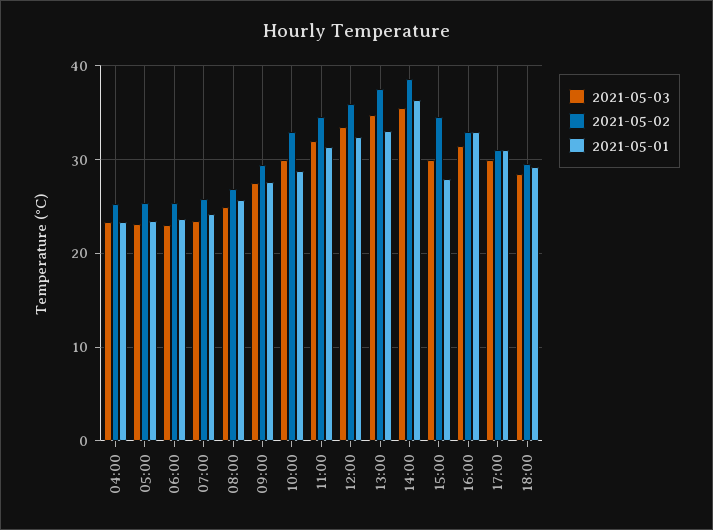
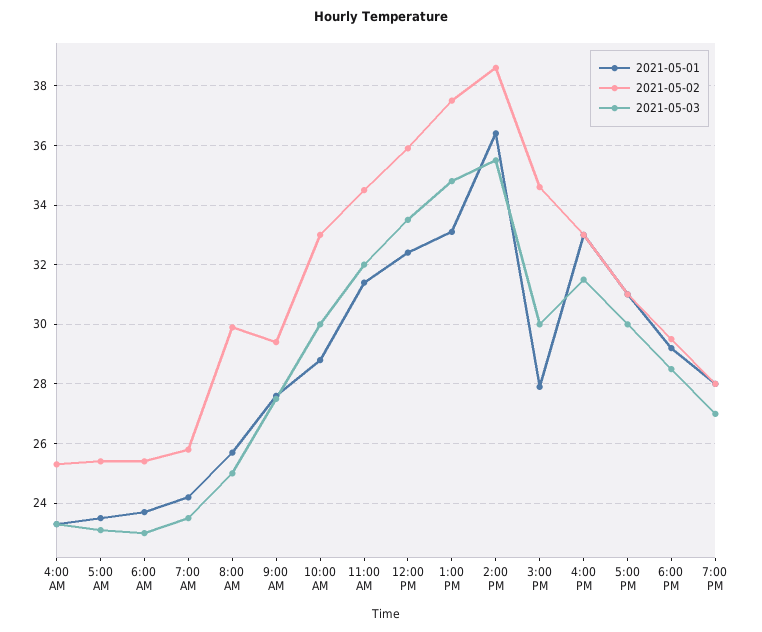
2021-05-02, 08:00: 27 -> 30
2021-05-01, 7:00 PM: none -> 28
2021-05-02, 7:00 PM: none -> 28
2021-05-03, 7:00 PM: none -> 27

